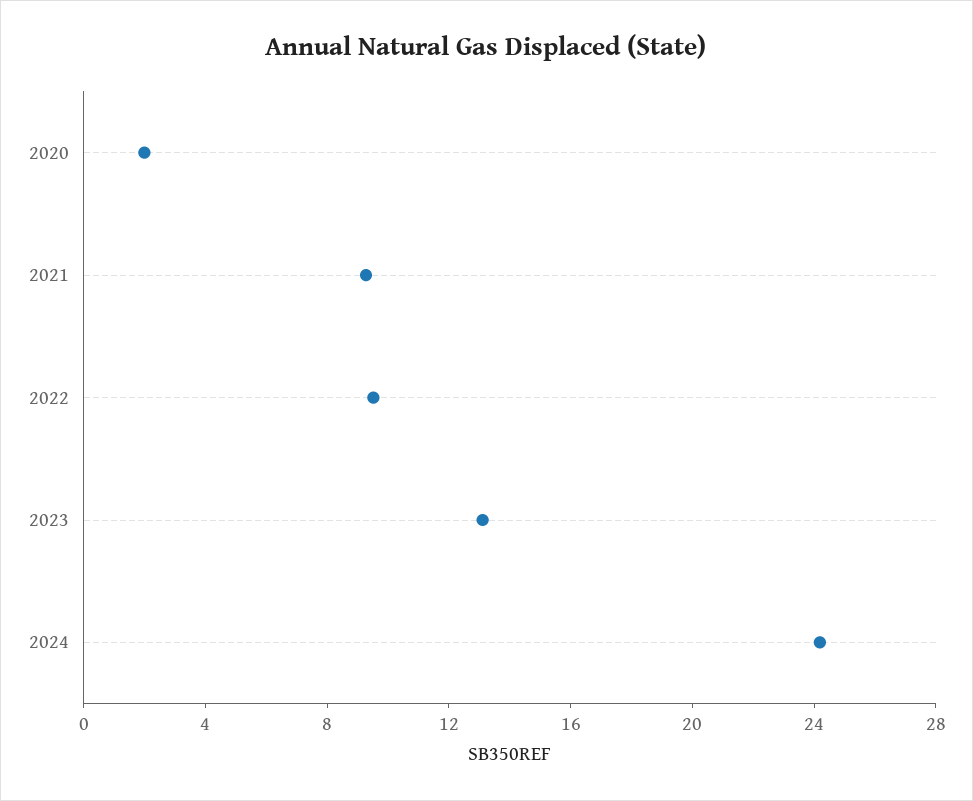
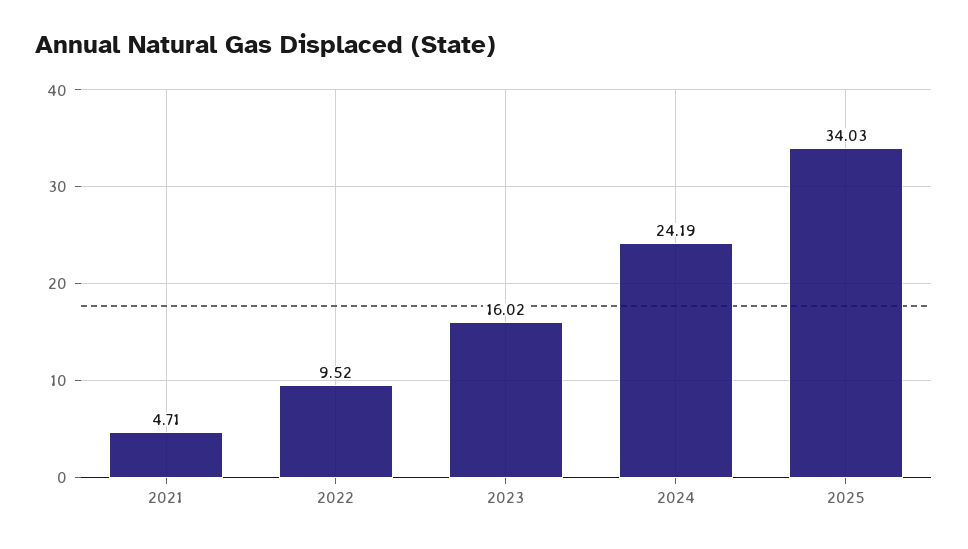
2020: 2 -> none
2021: 9 -> 4.71
2023: 13 -> 16.02
2025: none -> 34.03

